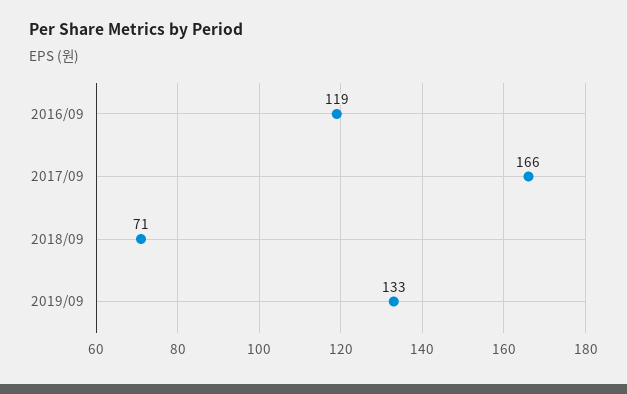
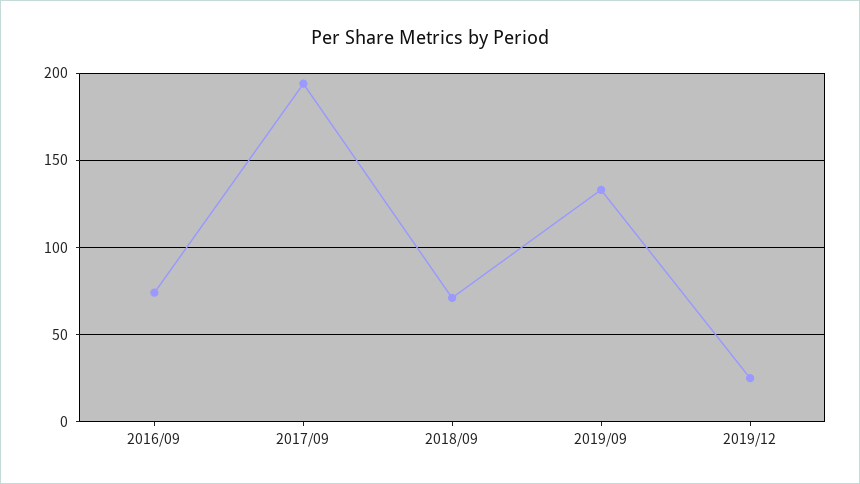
2016/09: 119 -> 75
2017/09: 166 -> 195
2019/12: none -> 25

